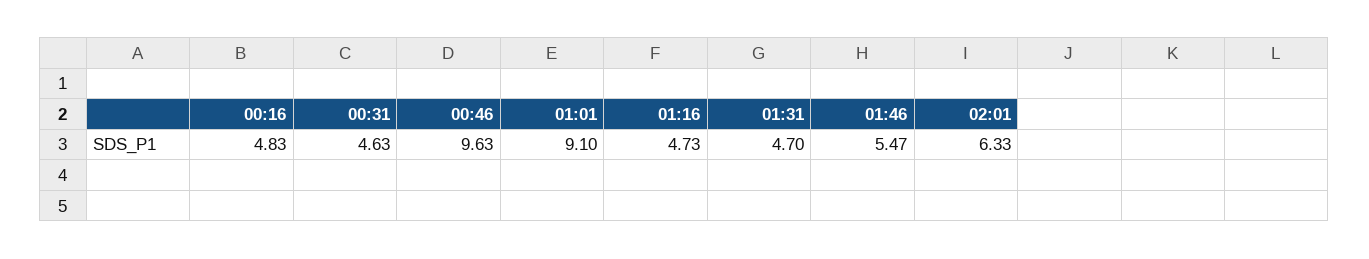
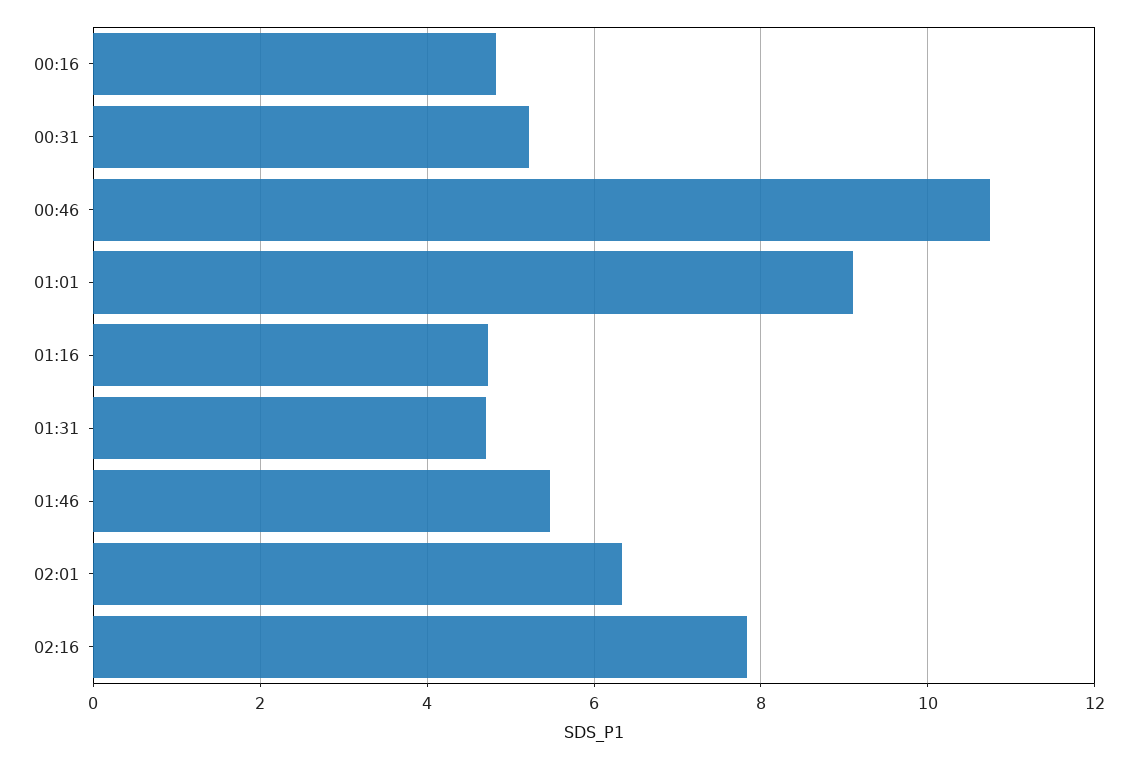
00:31: 4.63 -> 5.2
00:46: 9.63 -> 10.8
02:16: none -> 7.8

